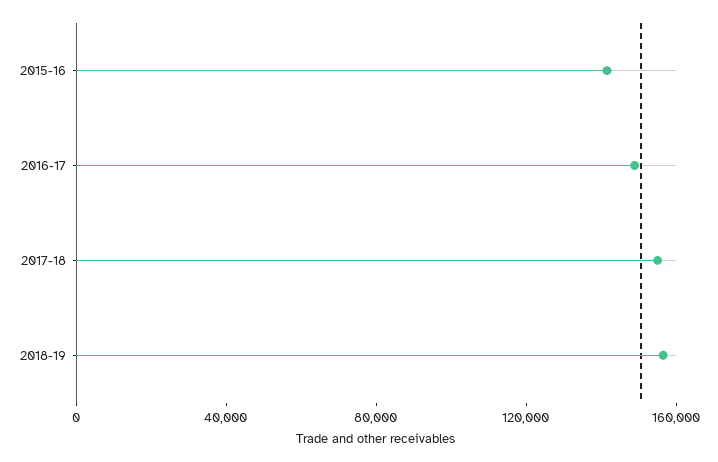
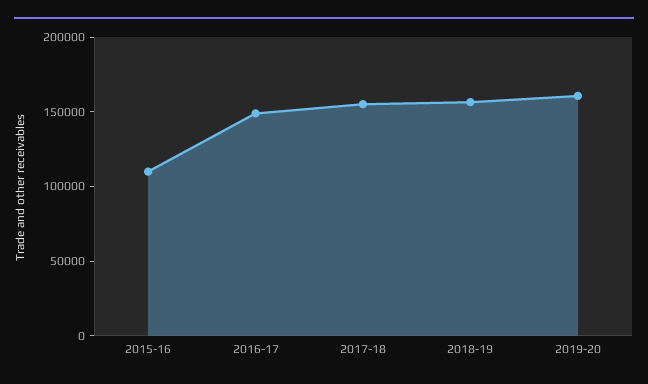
2015-16: 140000 -> 110000
2019-20: none -> 160000

